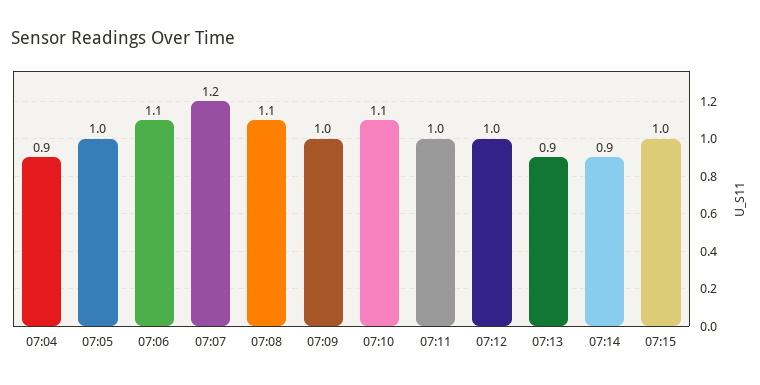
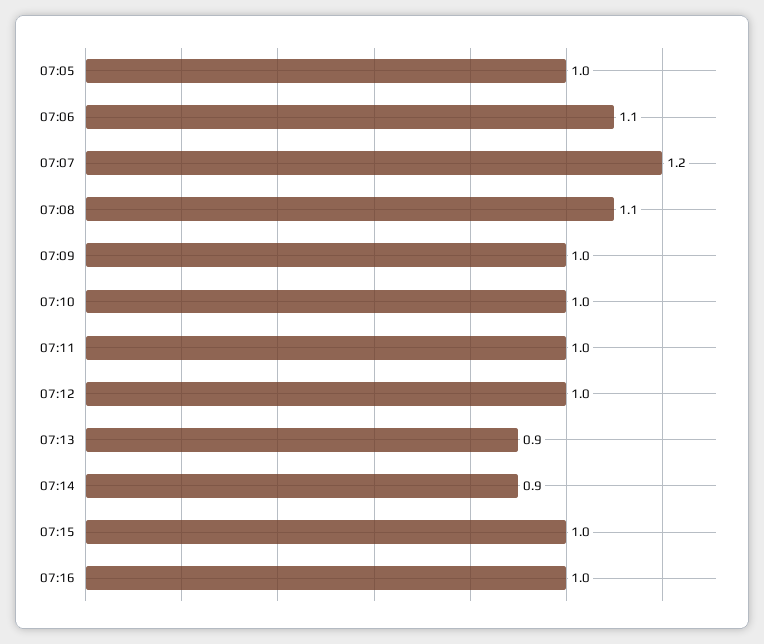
07:04: 0.9 -> none
07:10: 1.1 -> 1
07:16: none -> 1

